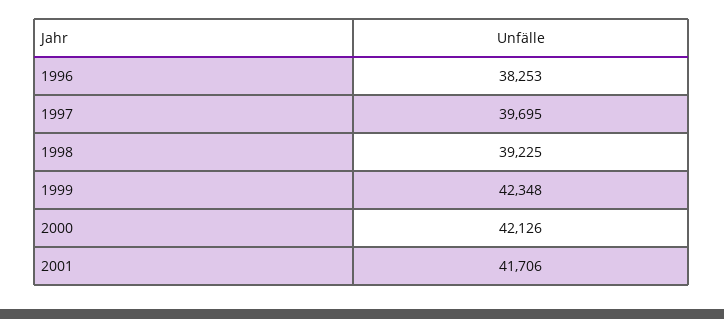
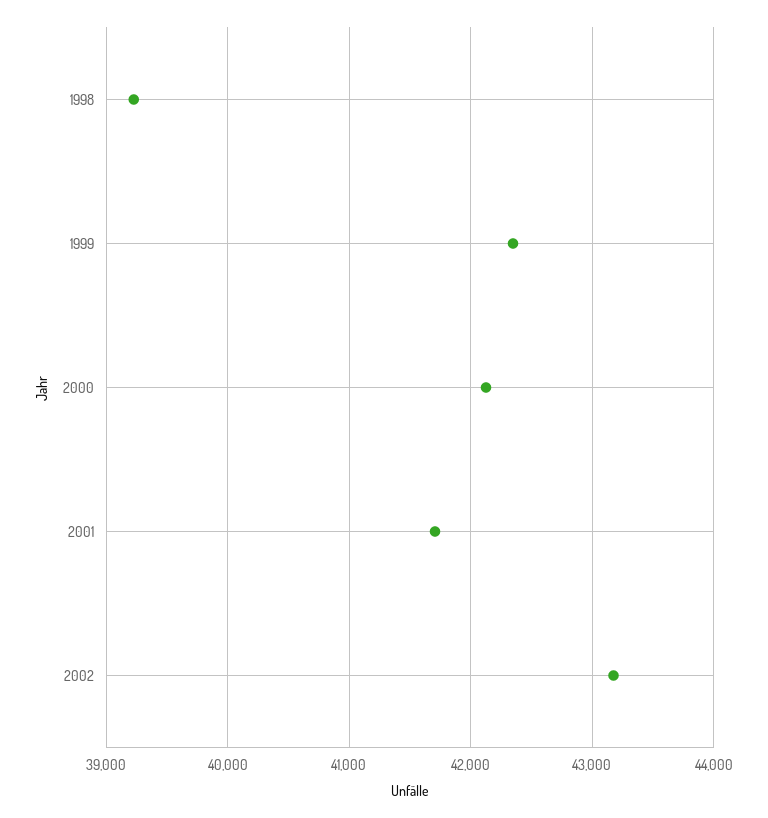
1996: 38253 -> none
1997: 39695 -> none
2002: none -> 43200

